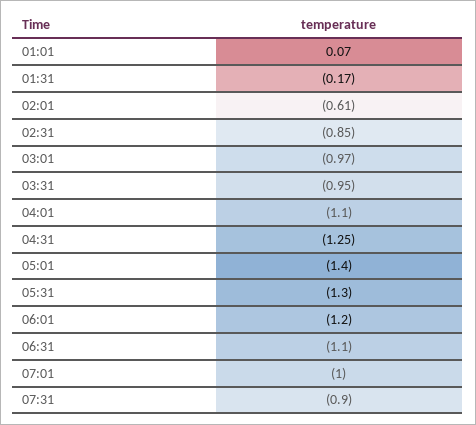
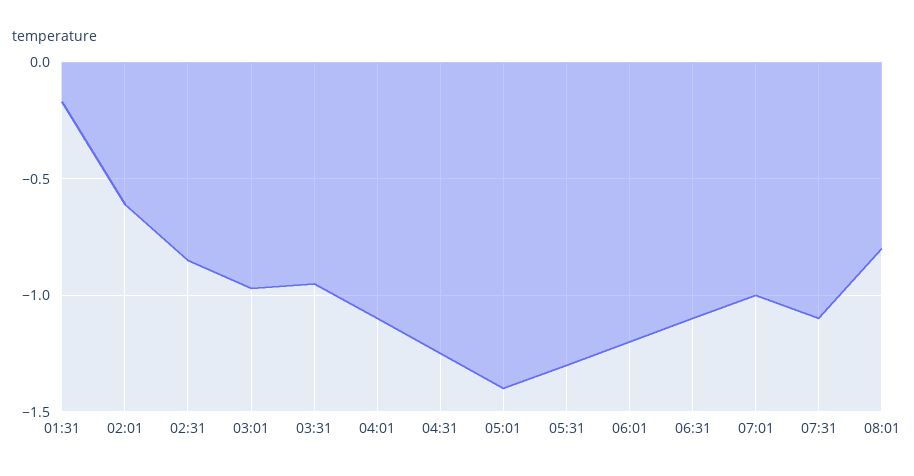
01:01: 0.07 -> none
07:31: -0.9 -> -1.1
08:01: none -> -0.8

